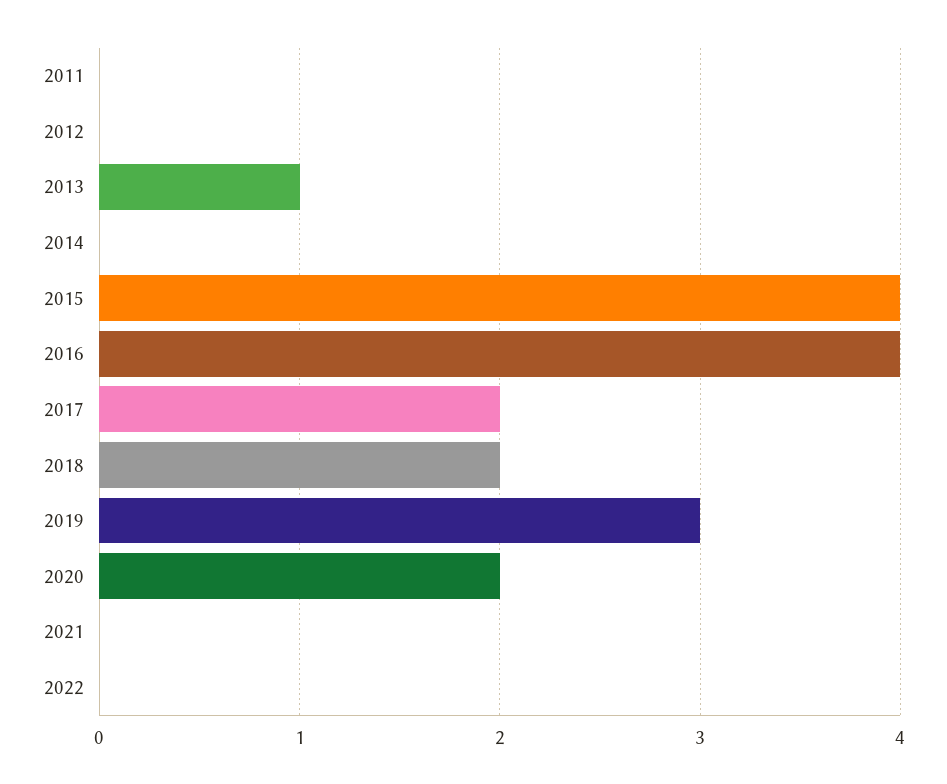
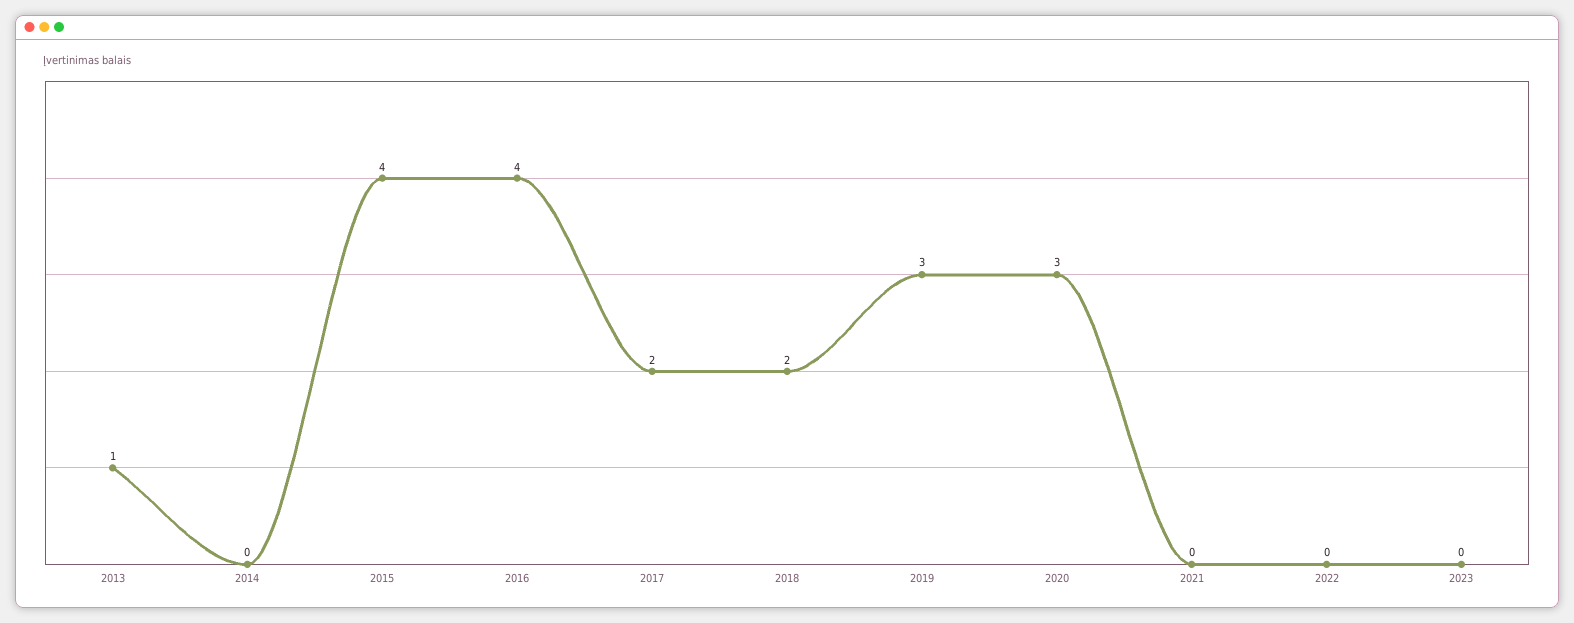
2011: 0 -> none
2012: 0 -> none
2020: 2 -> 3
2023: none -> 0

